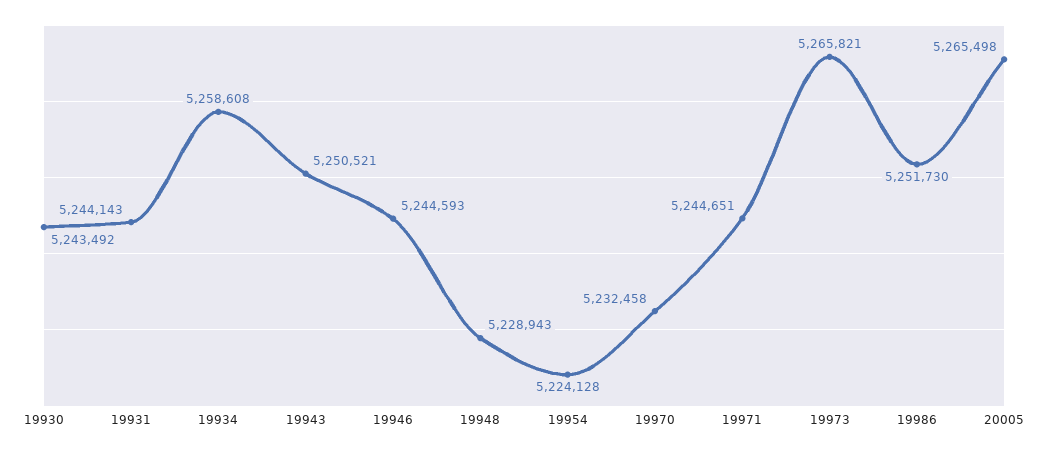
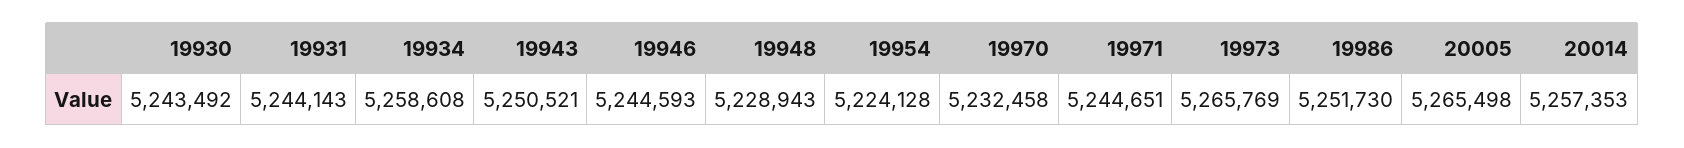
19973: 5265821 -> 5265769
20014: none -> 5257353

